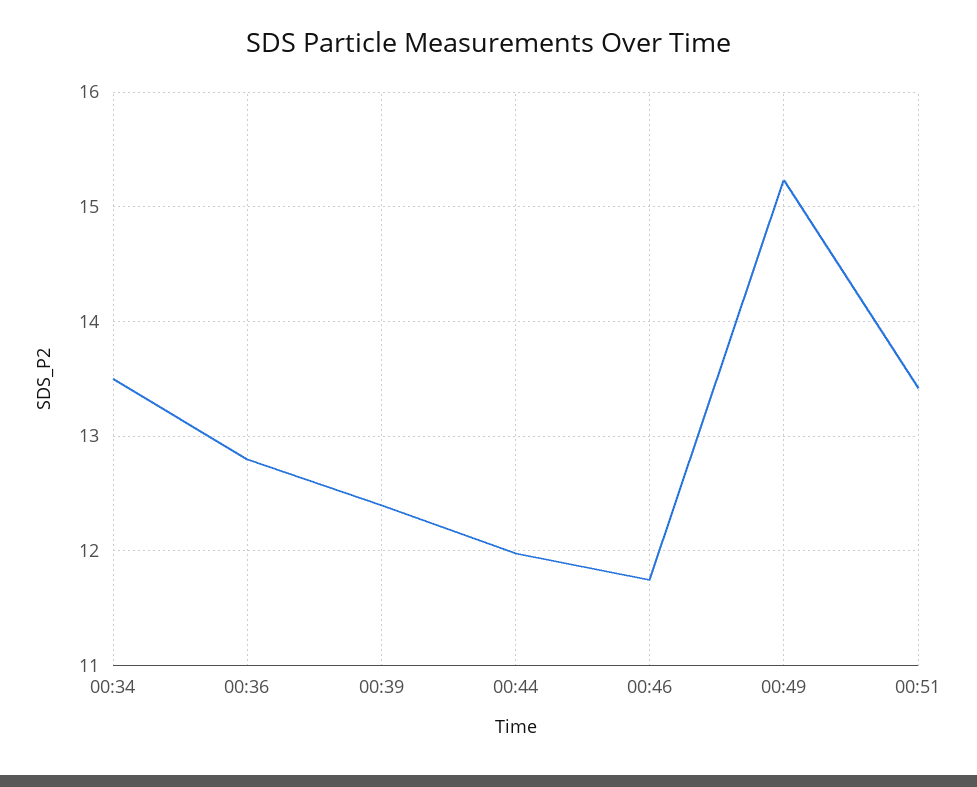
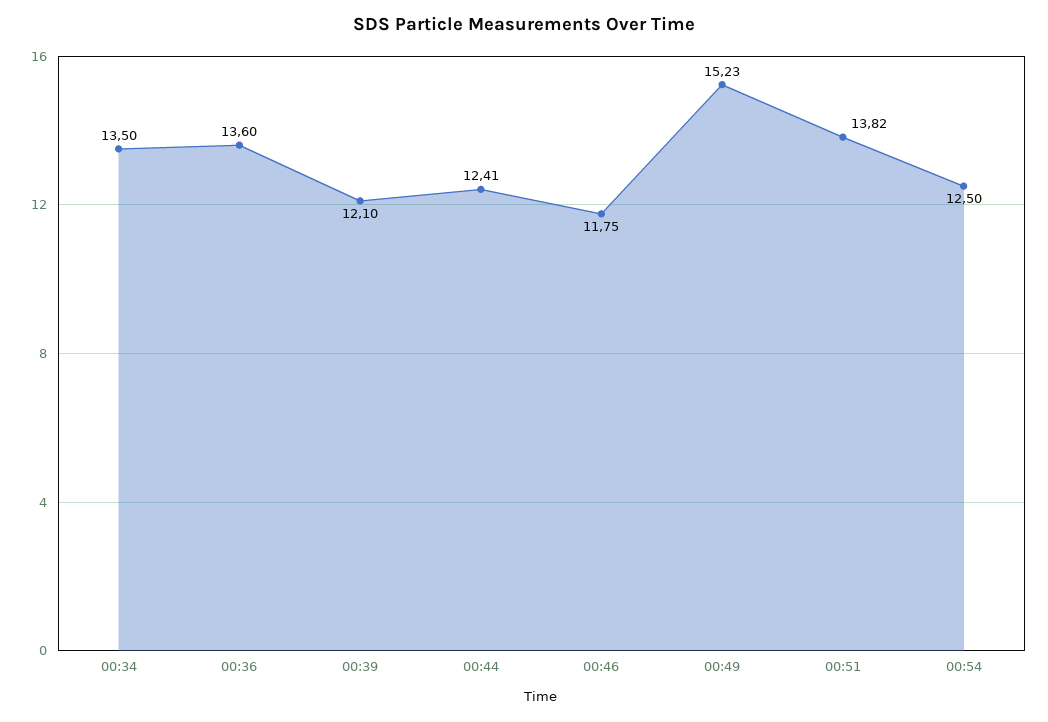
00:36: 12.8 -> 13.6
00:39: 12.4 -> 12.1
00:44: 12 -> 12.41
00:51: 13.4 -> 13.82
00:54: none -> 12.5

